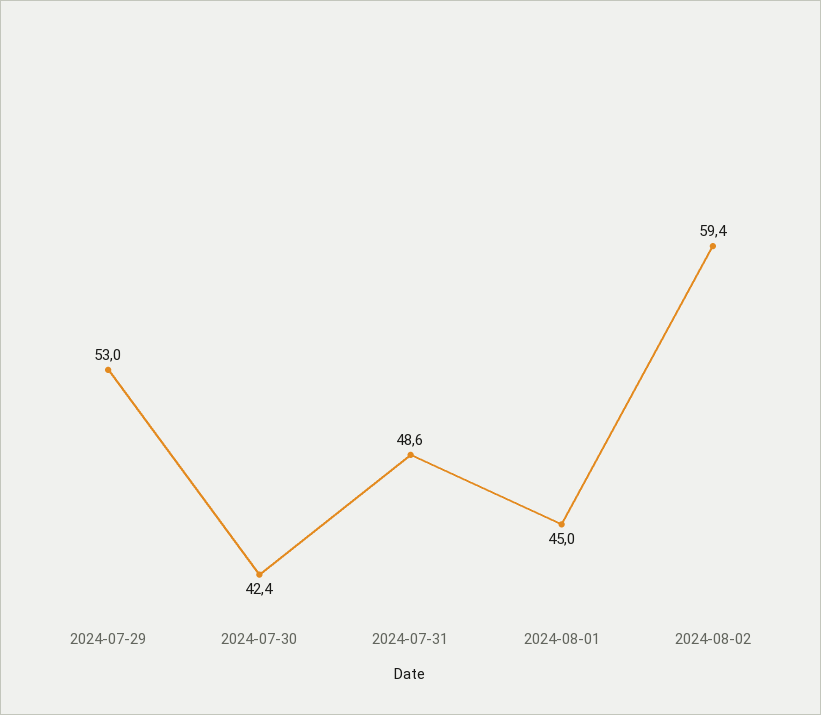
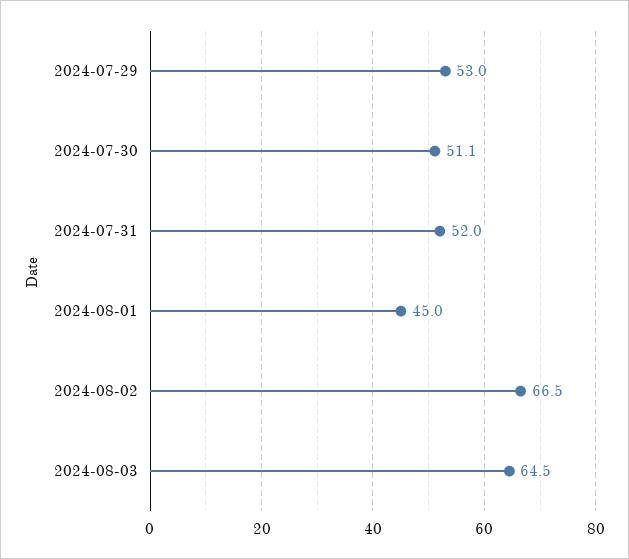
2024-07-30: 42.4 -> 51.1
2024-07-31: 48.6 -> 52
2024-08-02: 59.4 -> 66.5
2024-08-03: none -> 64.5

